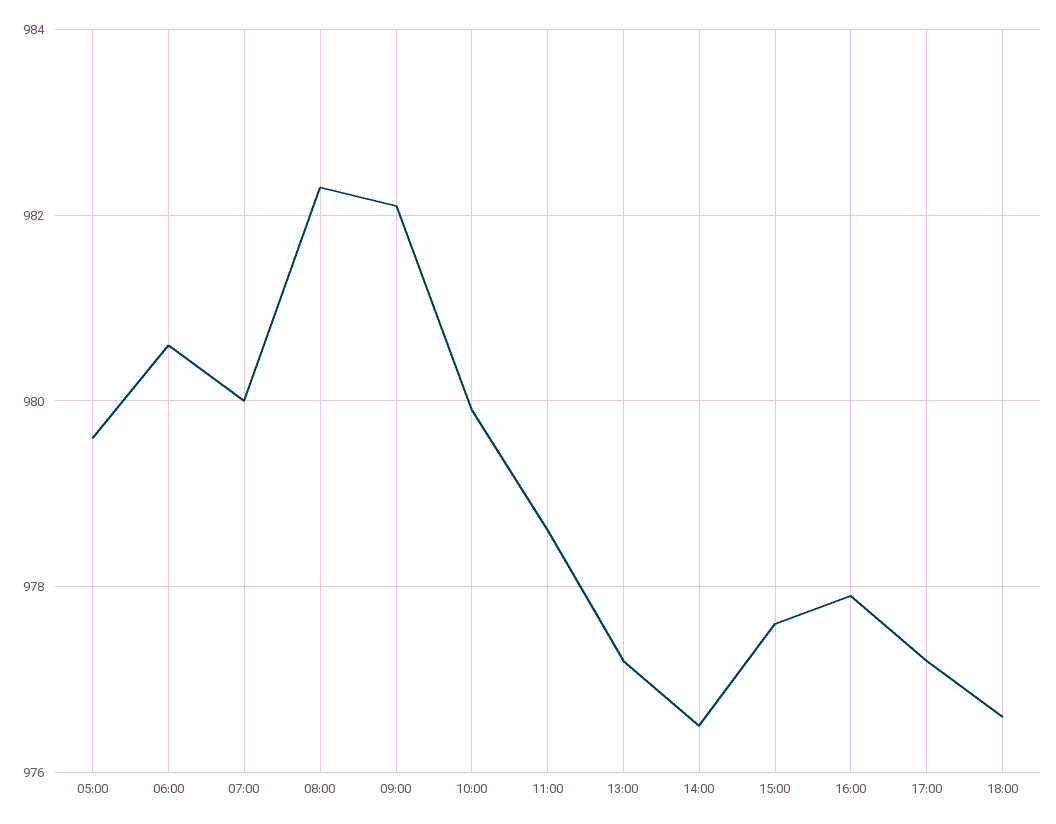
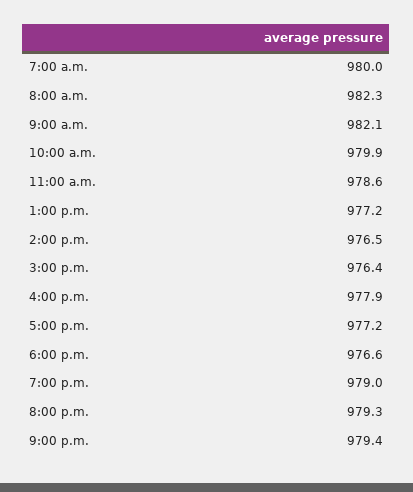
05:00: 979.5 -> none
06:00: 980.5 -> none
15:00: 977.5 -> 976.4
7:00 p.m.: none -> 979
8:00 p.m.: none -> 979.3
9:00 p.m.: none -> 979.4

